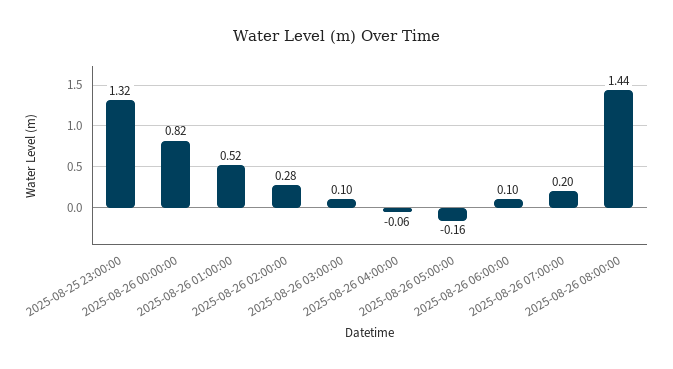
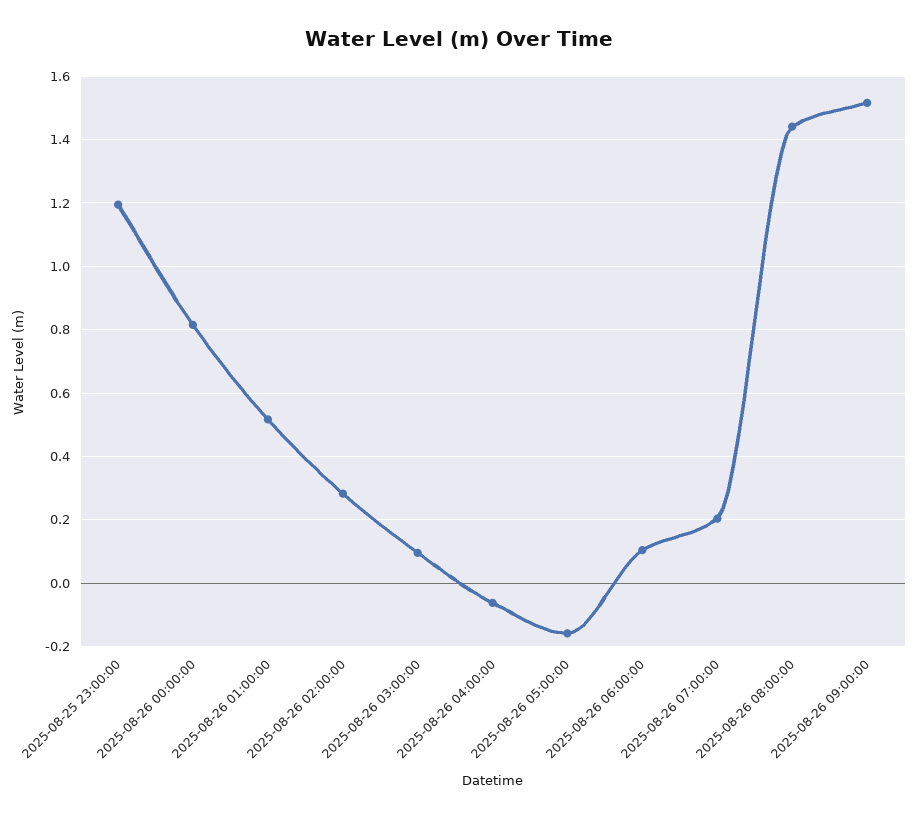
2025-08-25 23:00:00: 1.32 -> 1.2
2025-08-26 09:00:00: none -> 1.52

